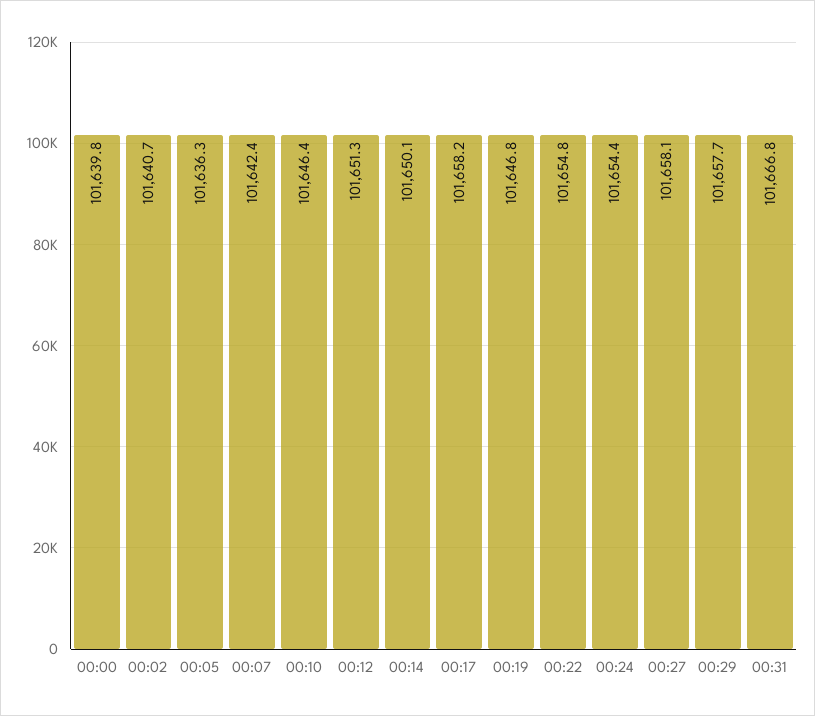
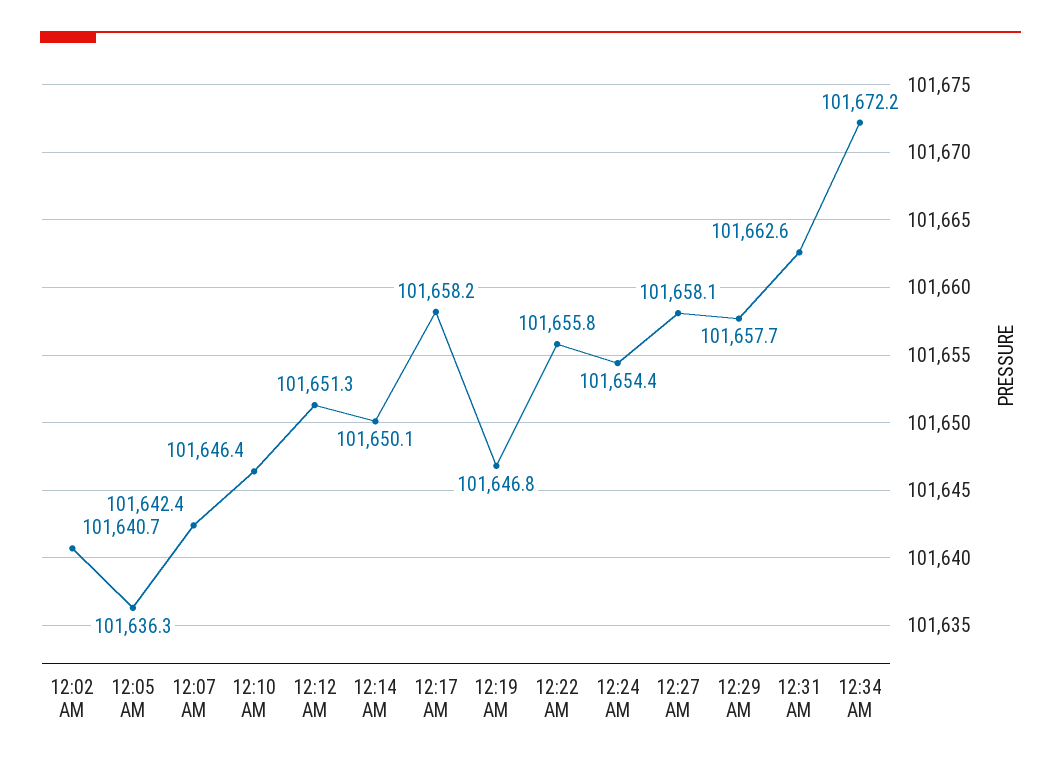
00:00: 101639.8 -> none
00:22: 101654.8 -> 101655.8
00:31: 101666.8 -> 101662.6
12:34 AM: none -> 101672.2

